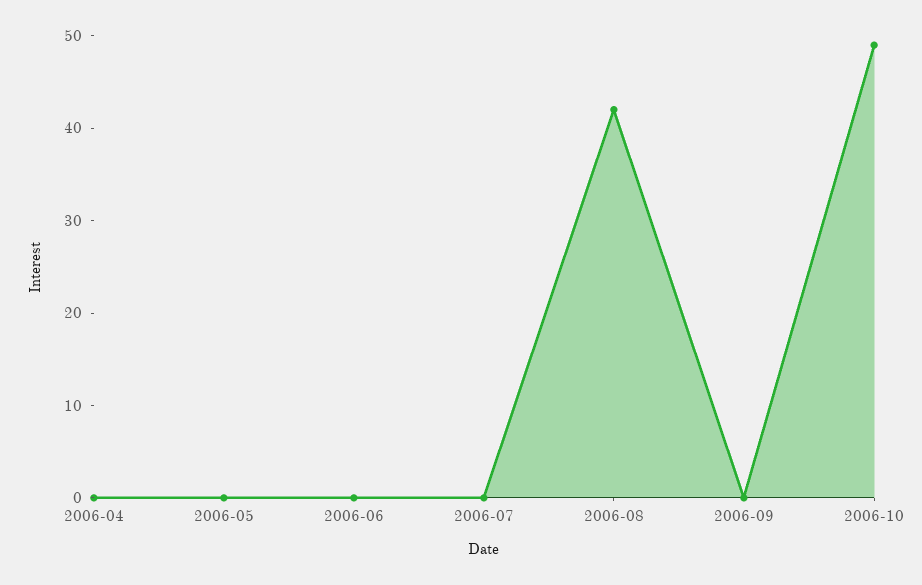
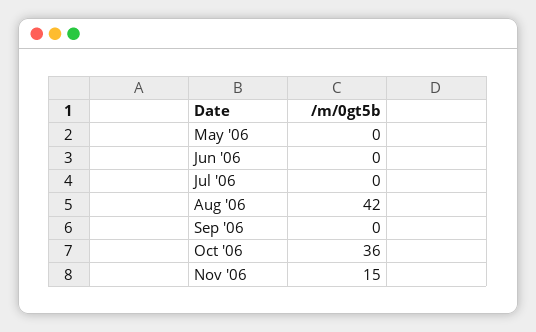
2006-04: 0 -> none
2006-10: 49 -> 36
Nov '06: none -> 15

